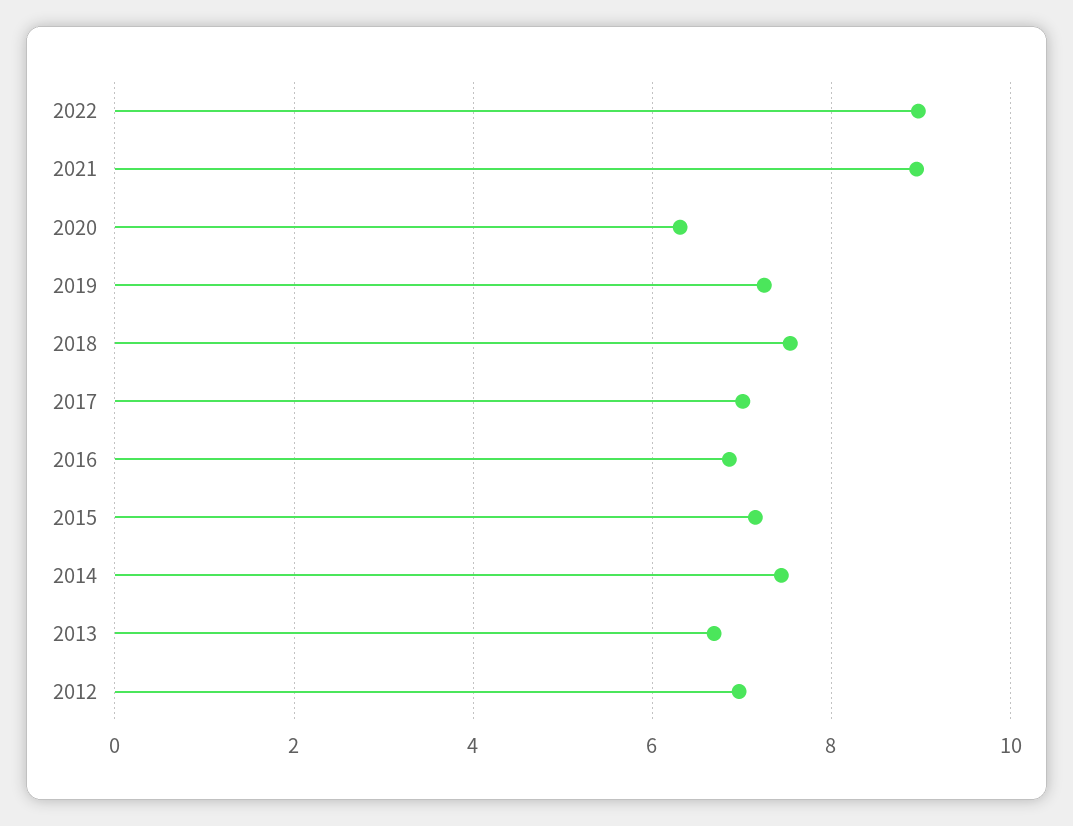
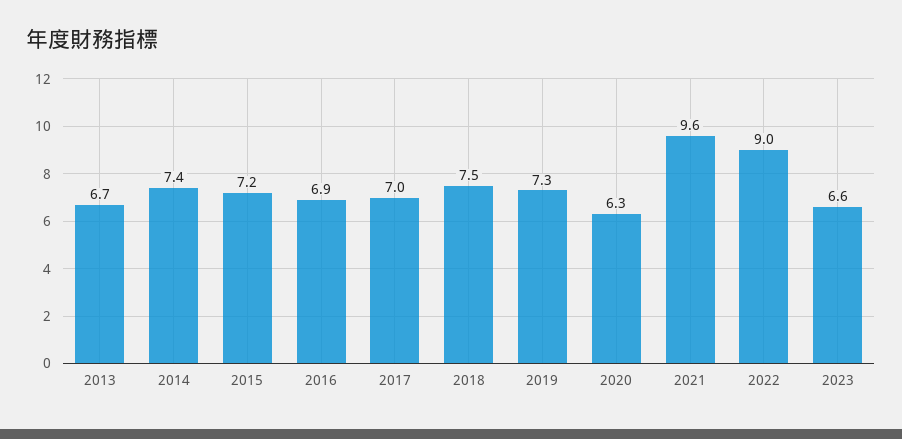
2021: 9 -> 9.6
2012: 7 -> none
2023: none -> 6.6

